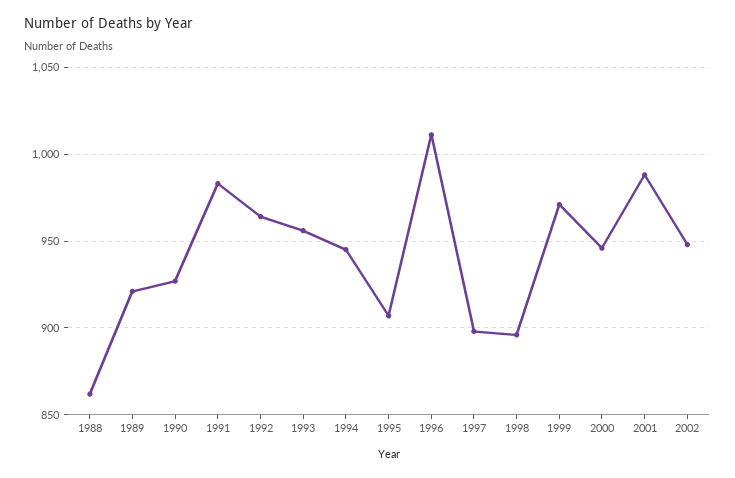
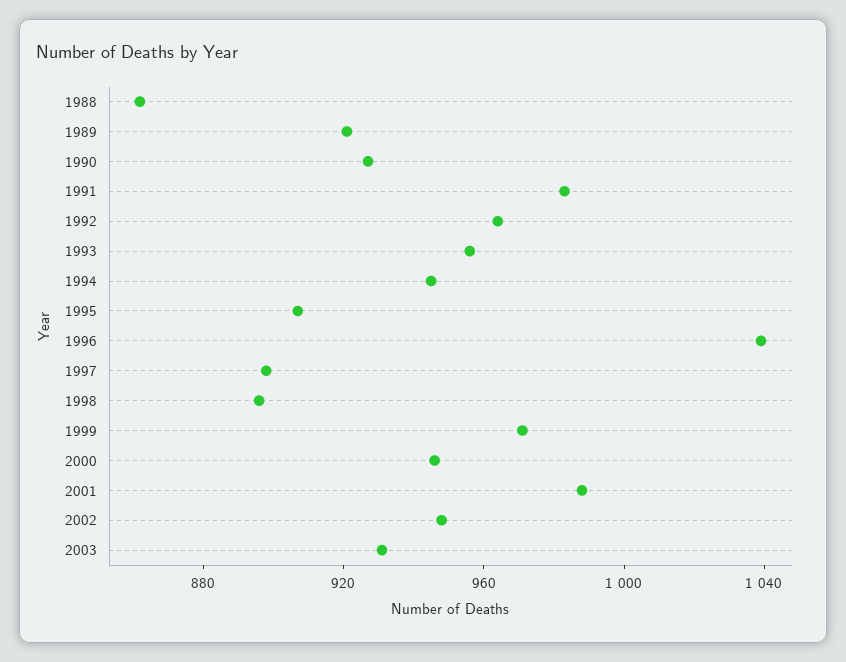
1996: 1010 -> 1040
2003: none -> 930

